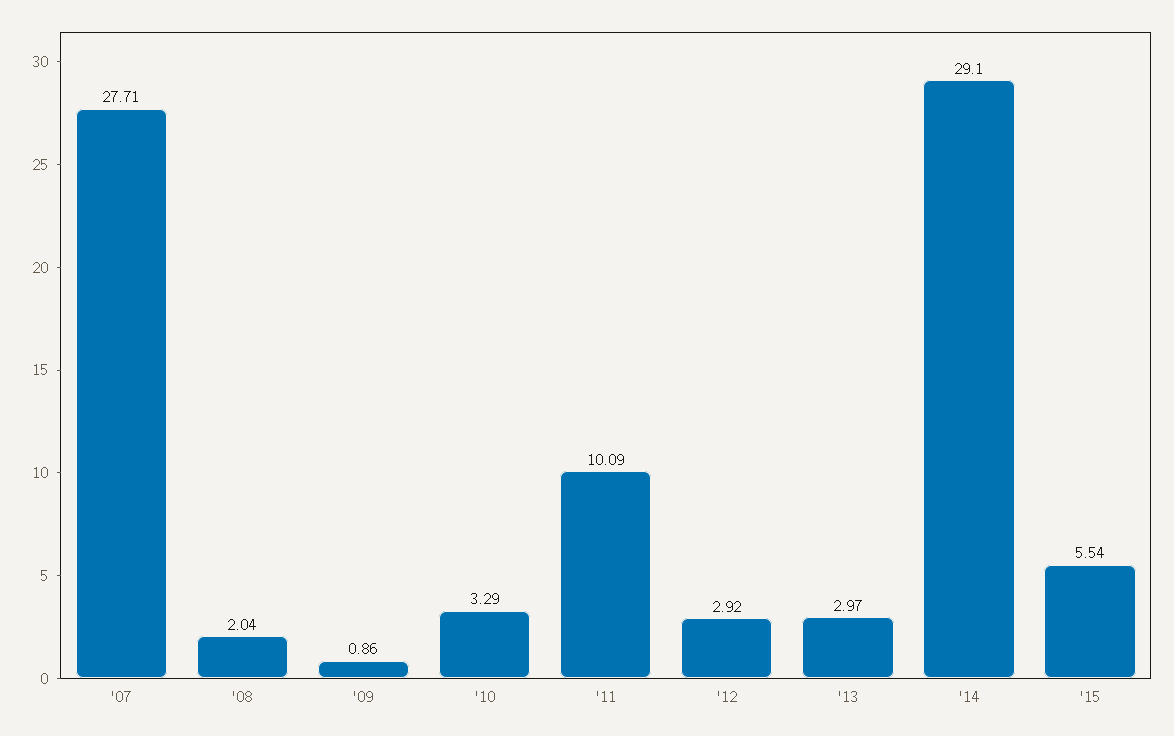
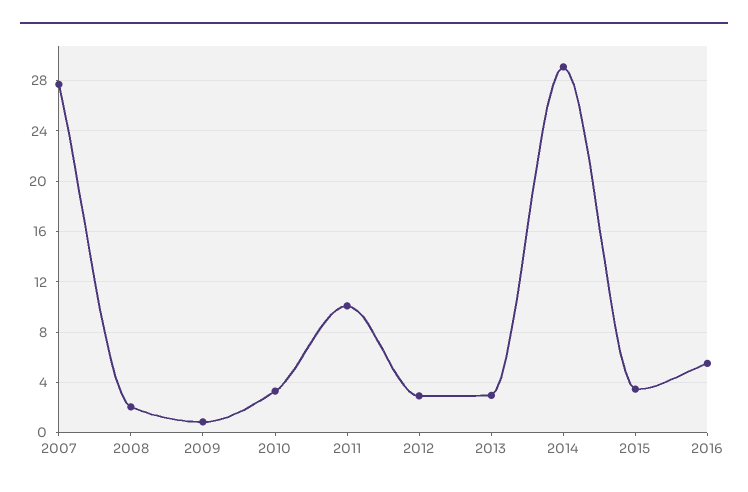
'15: 5.54 -> 3.5
2016: none -> 5.5

